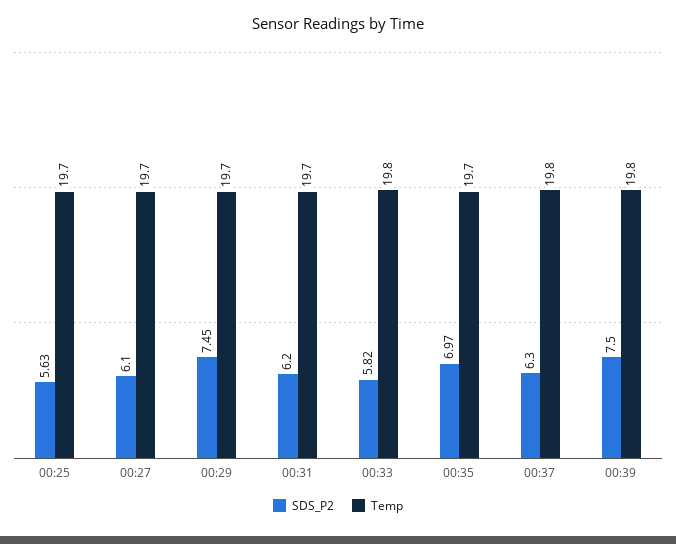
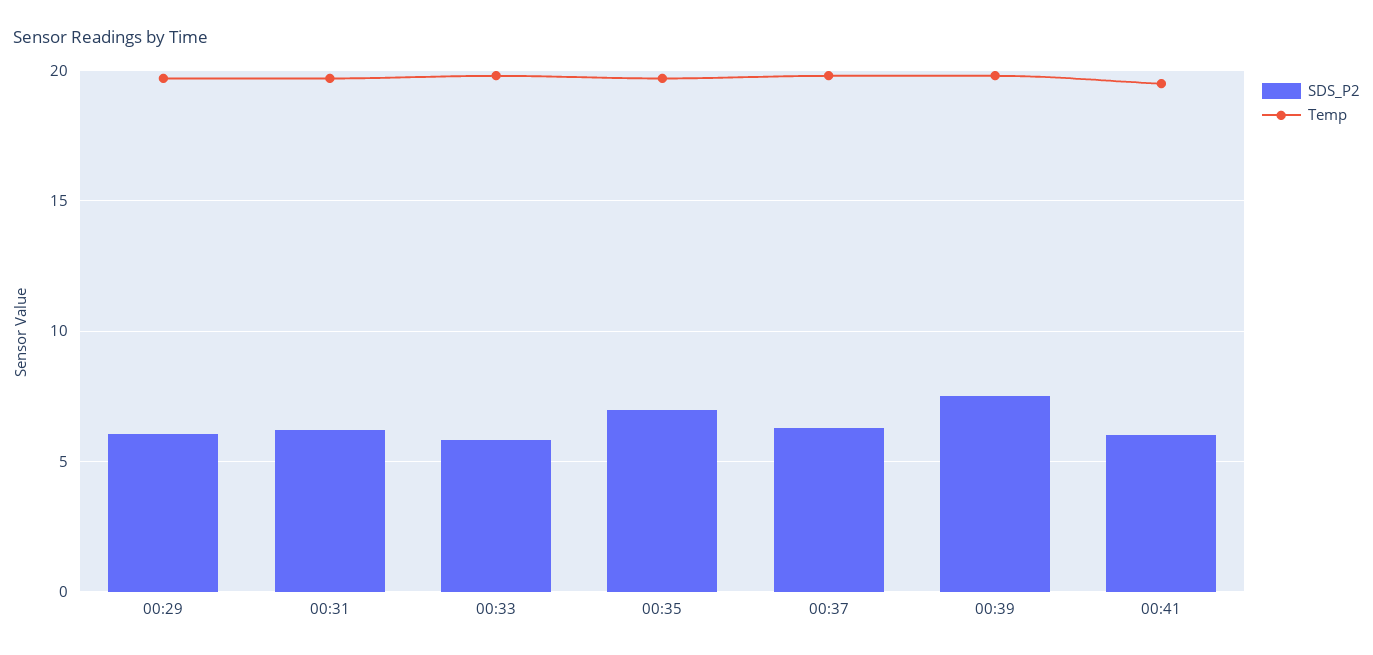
SDS_P2, 00:25: 5.63 -> none
Temp, 00:25: 19.7 -> none
SDS_P2, 00:27: 6.1 -> none
Temp, 00:27: 19.7 -> none
SDS_P2, 00:29: 7.45 -> 6
SDS_P2, 00:41: none -> 6
Temp, 00:41: none -> 19.5

